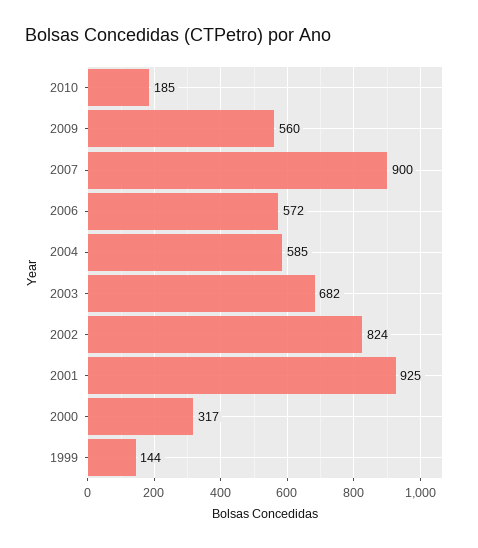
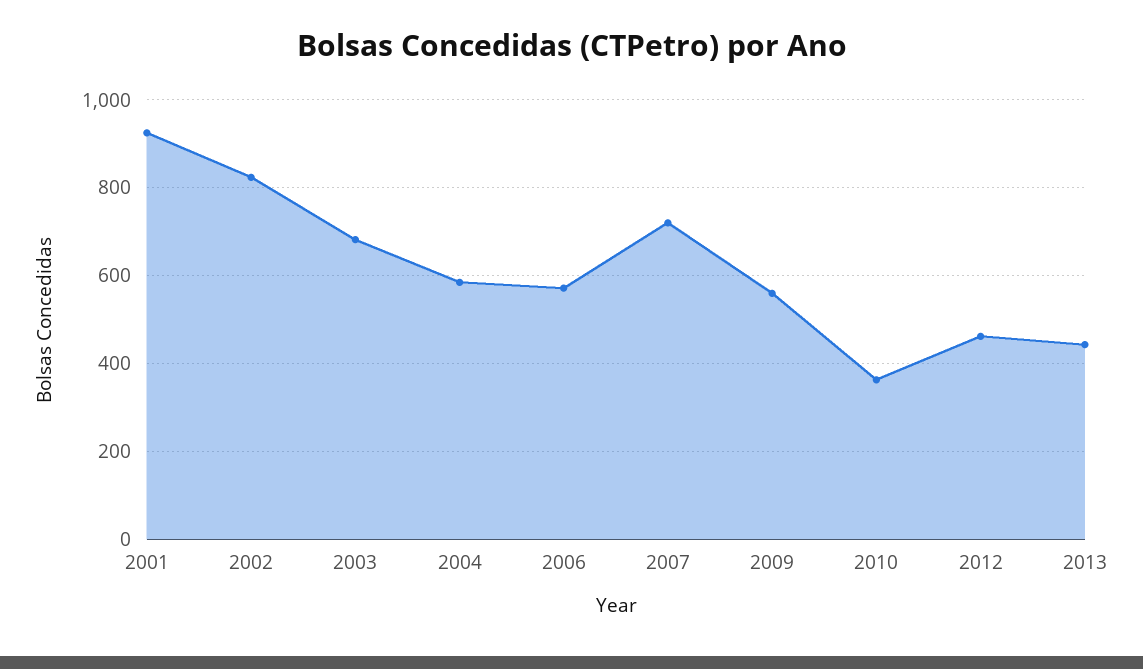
2010: 185 -> 360
2007: 900 -> 720
2000: 317 -> none
1999: 144 -> none
2012: none -> 460
2013: none -> 440

